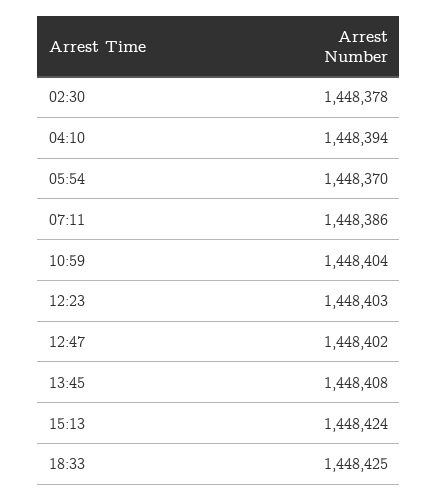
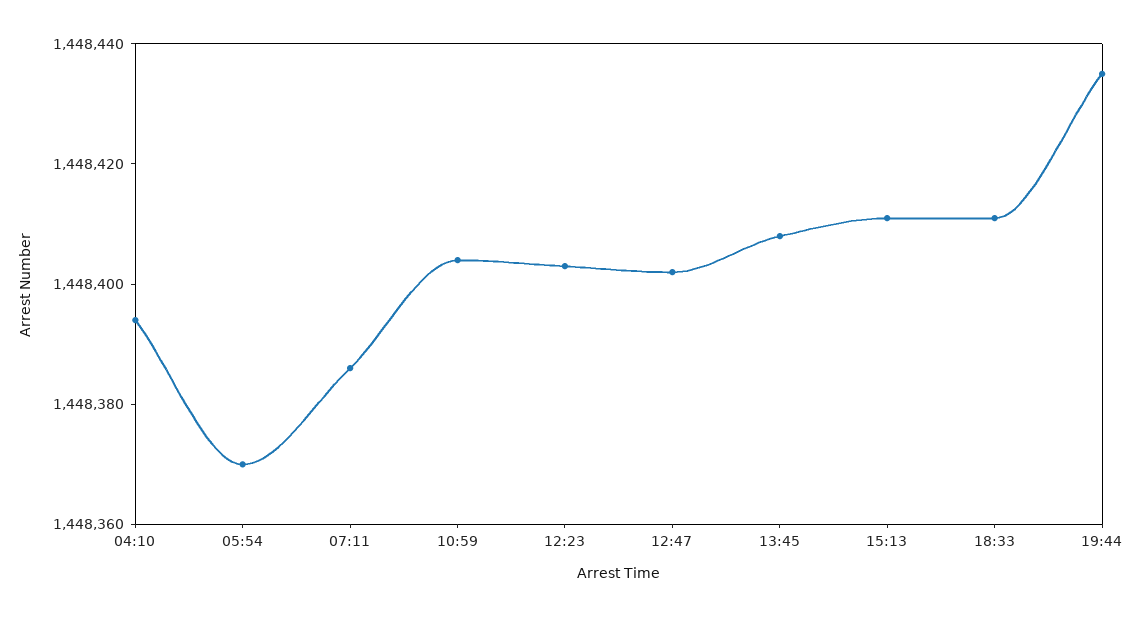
02:30: 1448378 -> none
15:13: 1448424 -> 1448410
18:33: 1448425 -> 1448410
19:44: none -> 1448435

